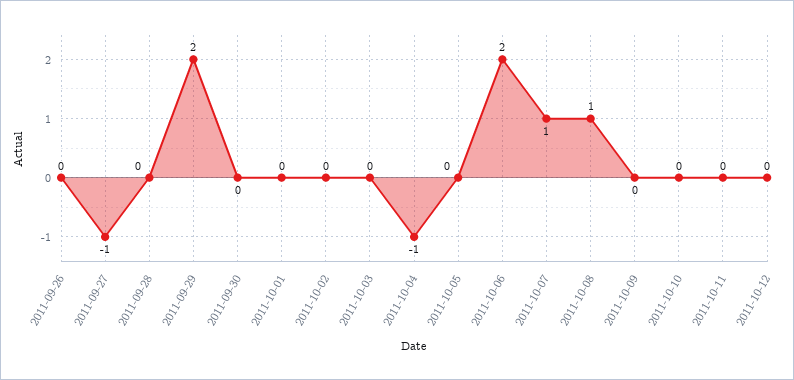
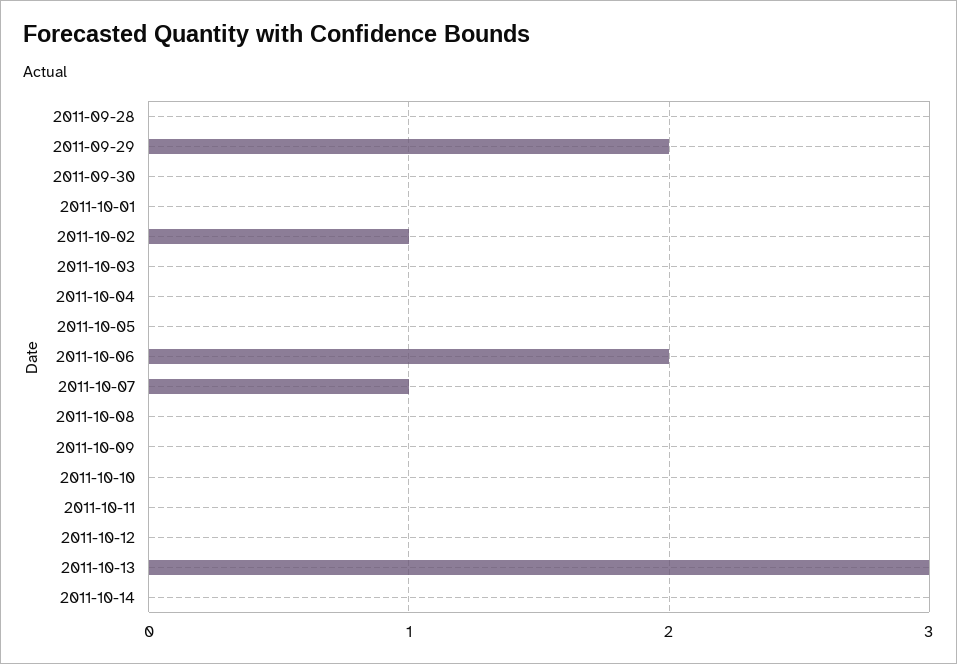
2011-09-26: 0 -> none
2011-09-27: -1 -> none
2011-10-02: 0 -> 1
2011-10-04: -1 -> 0
2011-10-08: 1 -> 0
2011-10-13: none -> 3
2011-10-14: none -> 0

